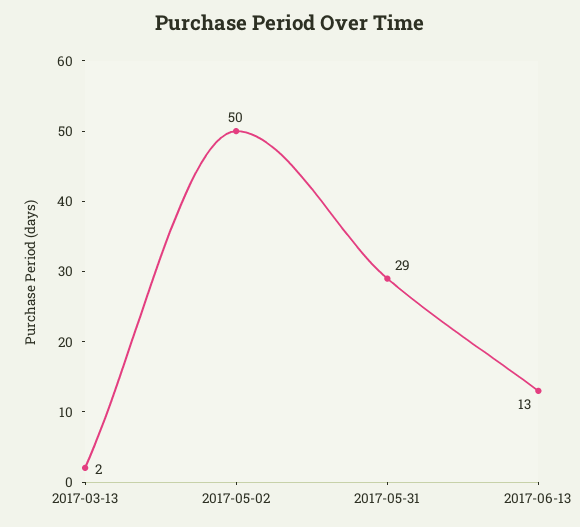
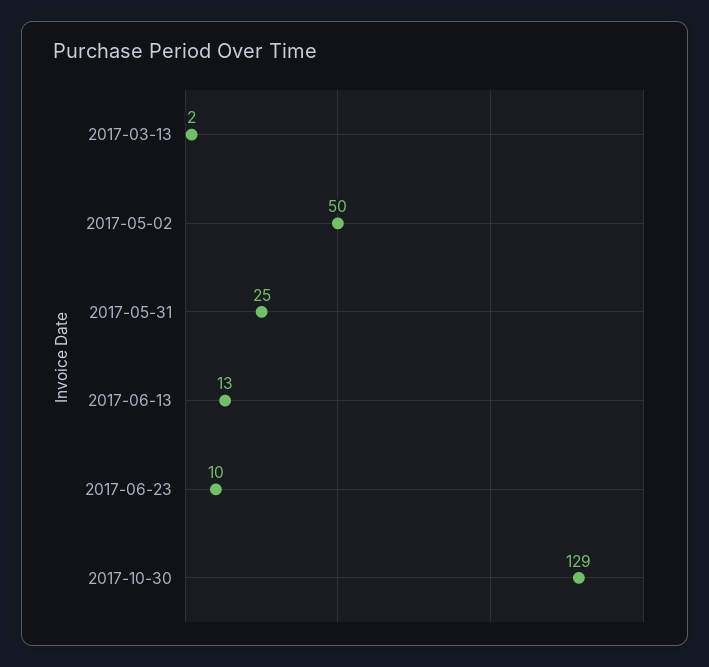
2017-05-31: 29 -> 25
2017-06-23: none -> 10
2017-10-30: none -> 129

